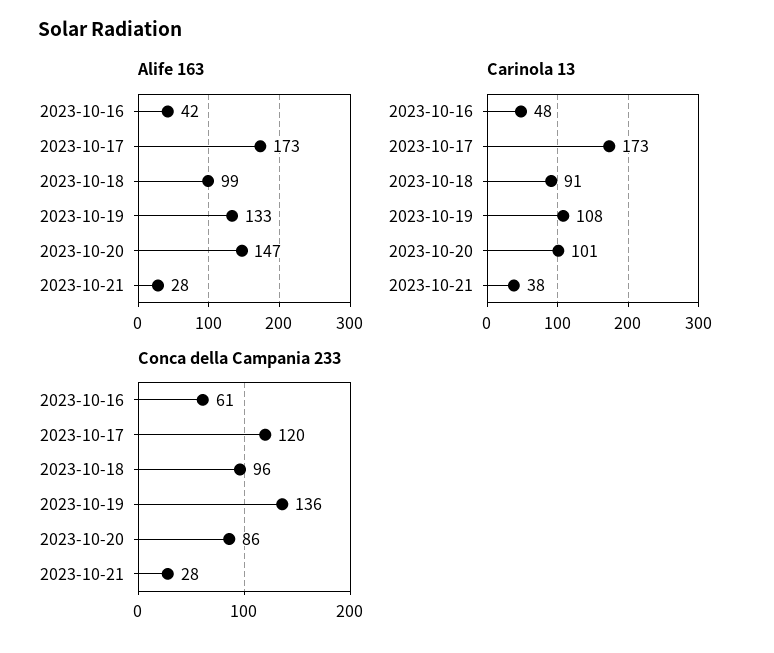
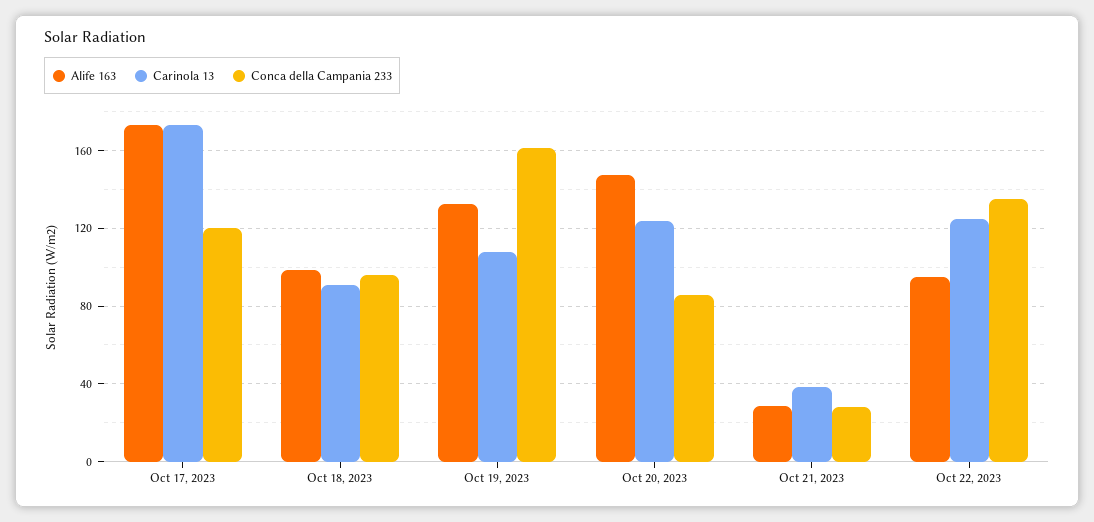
Alife 163, 2023-10-16: 42 -> none
Carinola 13, 2023-10-16: 48 -> none
Carinola 13, 2023-10-20: 101 -> 125
Conca della Campania 233, 2023-10-16: 61 -> none
Conca della Campania 233, 2023-10-19: 136 -> 160
Alife 163, Oct 22, 2023: none -> 95
Carinola 13, Oct 22, 2023: none -> 125
Conca della Campania 233, Oct 22, 2023: none -> 135

